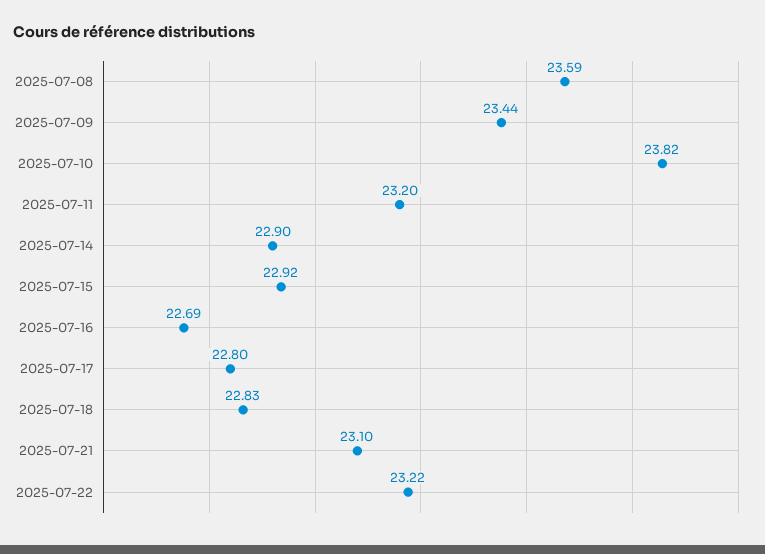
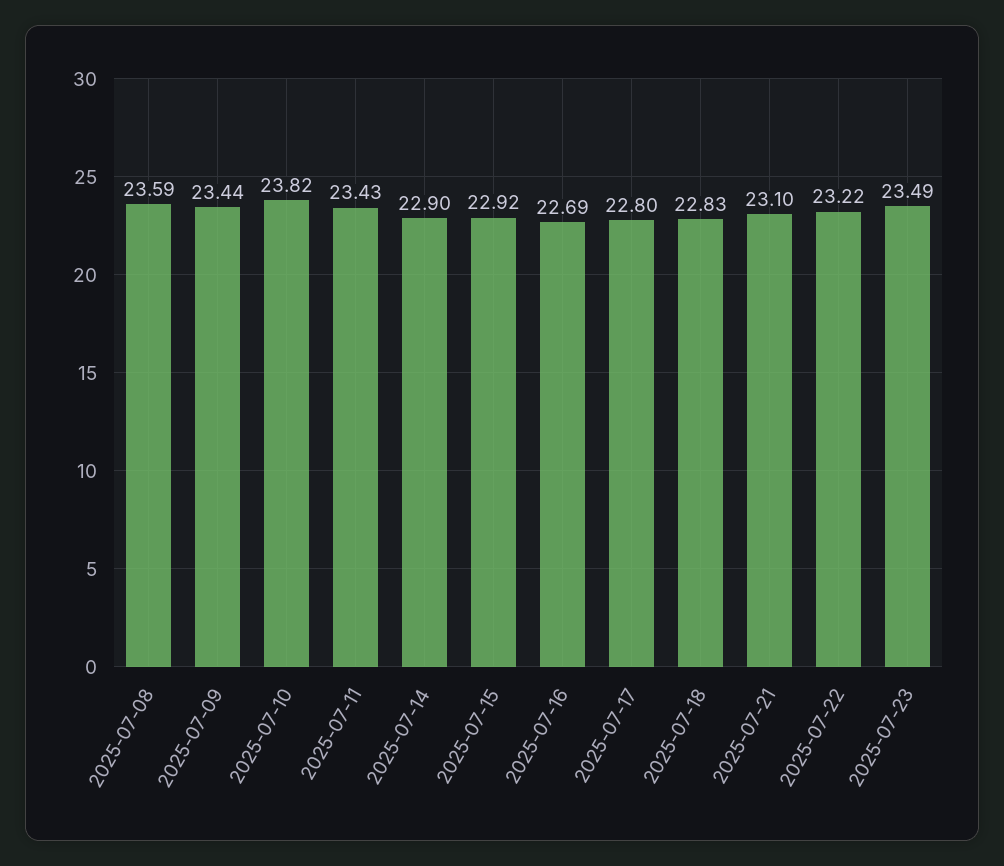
2025-07-11: 23.2 -> 23.43
2025-07-23: none -> 23.49

